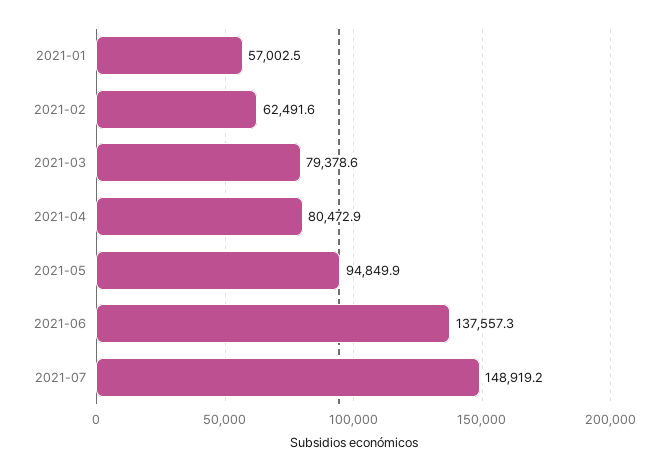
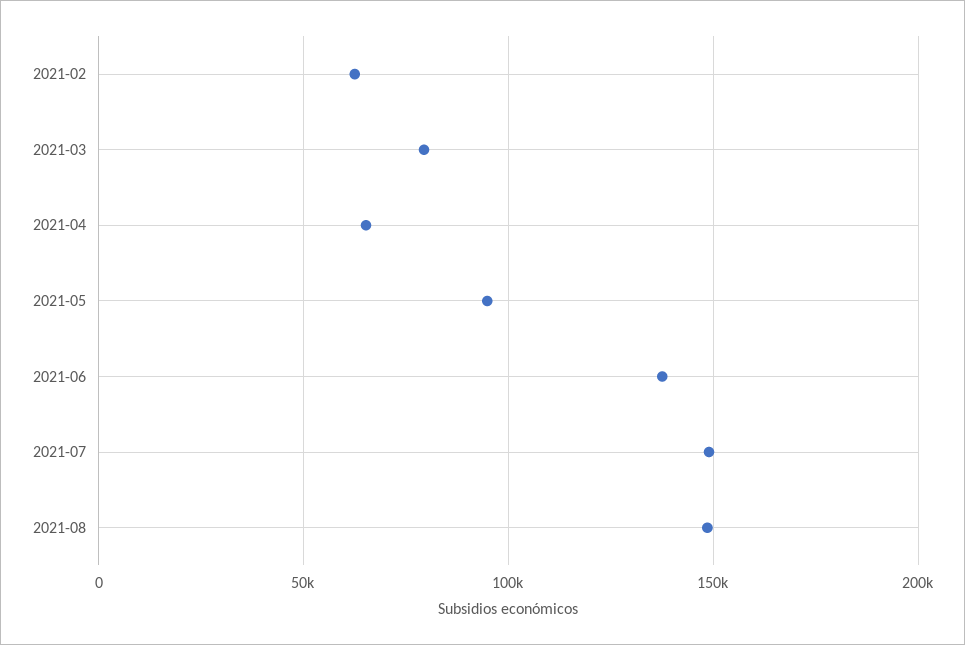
2021-01: 57002.5 -> none
2021-04: 80472.9 -> 65000
2021-08: none -> 150000

